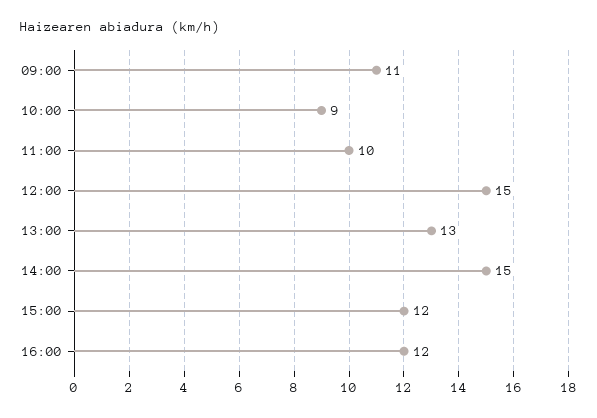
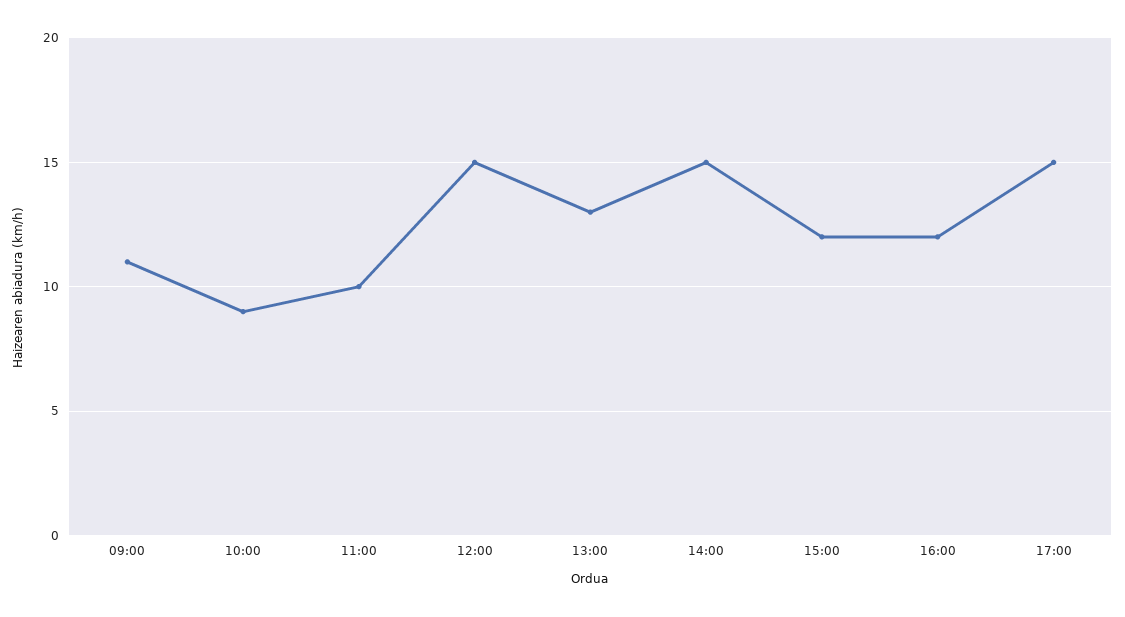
17:00: none -> 15

